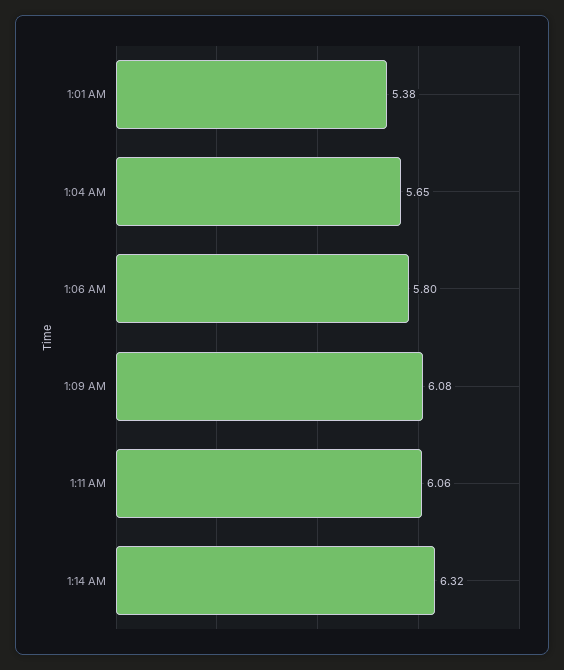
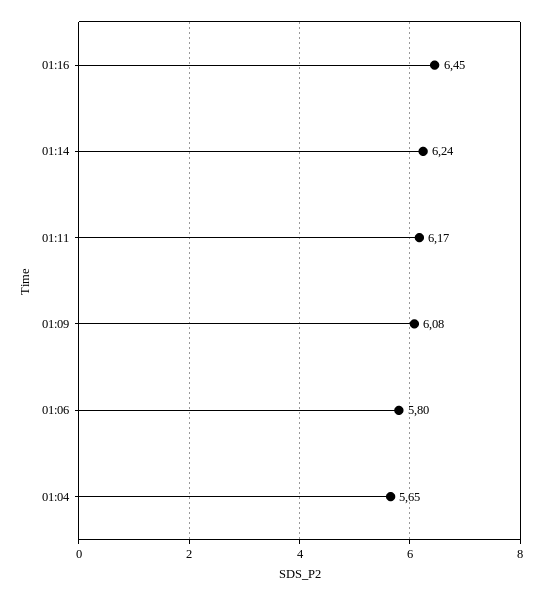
1:01 AM: 5.38 -> none
1:11 AM: 6.06 -> 6.17
1:14 AM: 6.32 -> 6.24
01:16: none -> 6.45

